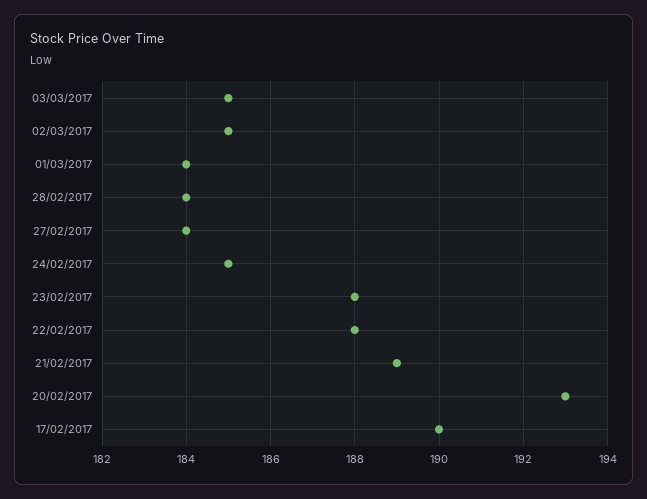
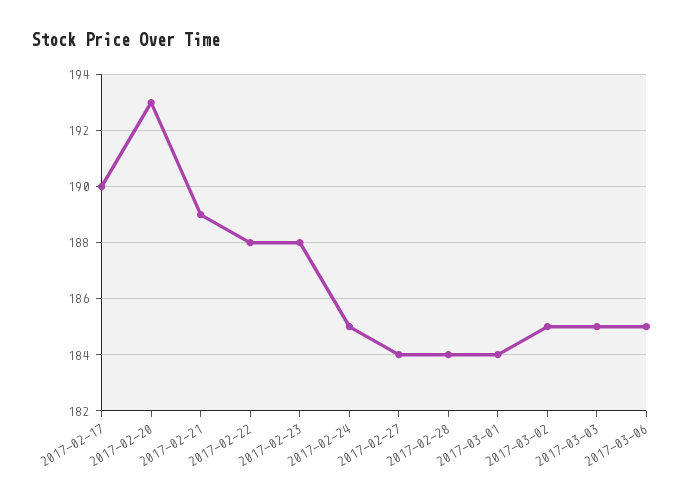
2017-03-06: none -> 185

